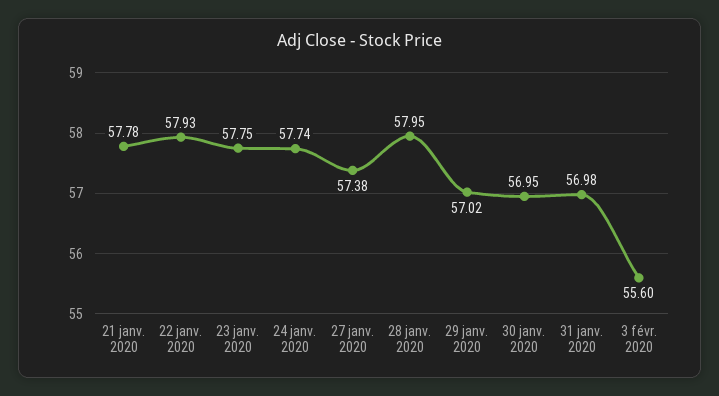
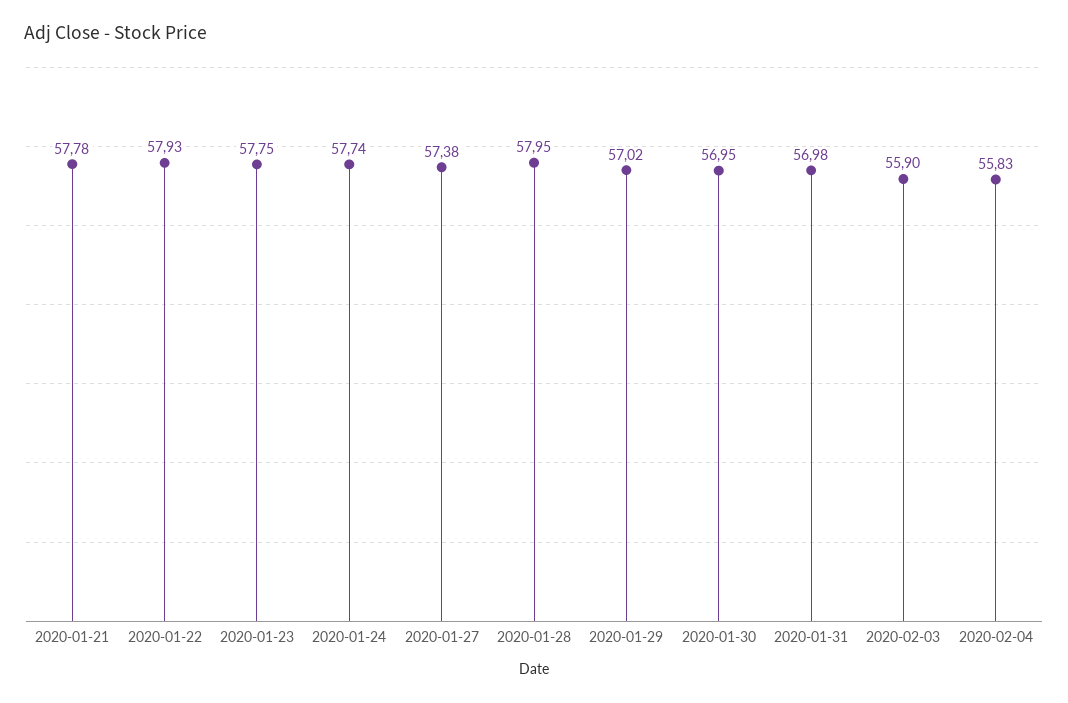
3 févr. 2020: 55.6 -> 55.9
2020-02-04: none -> 55.83

